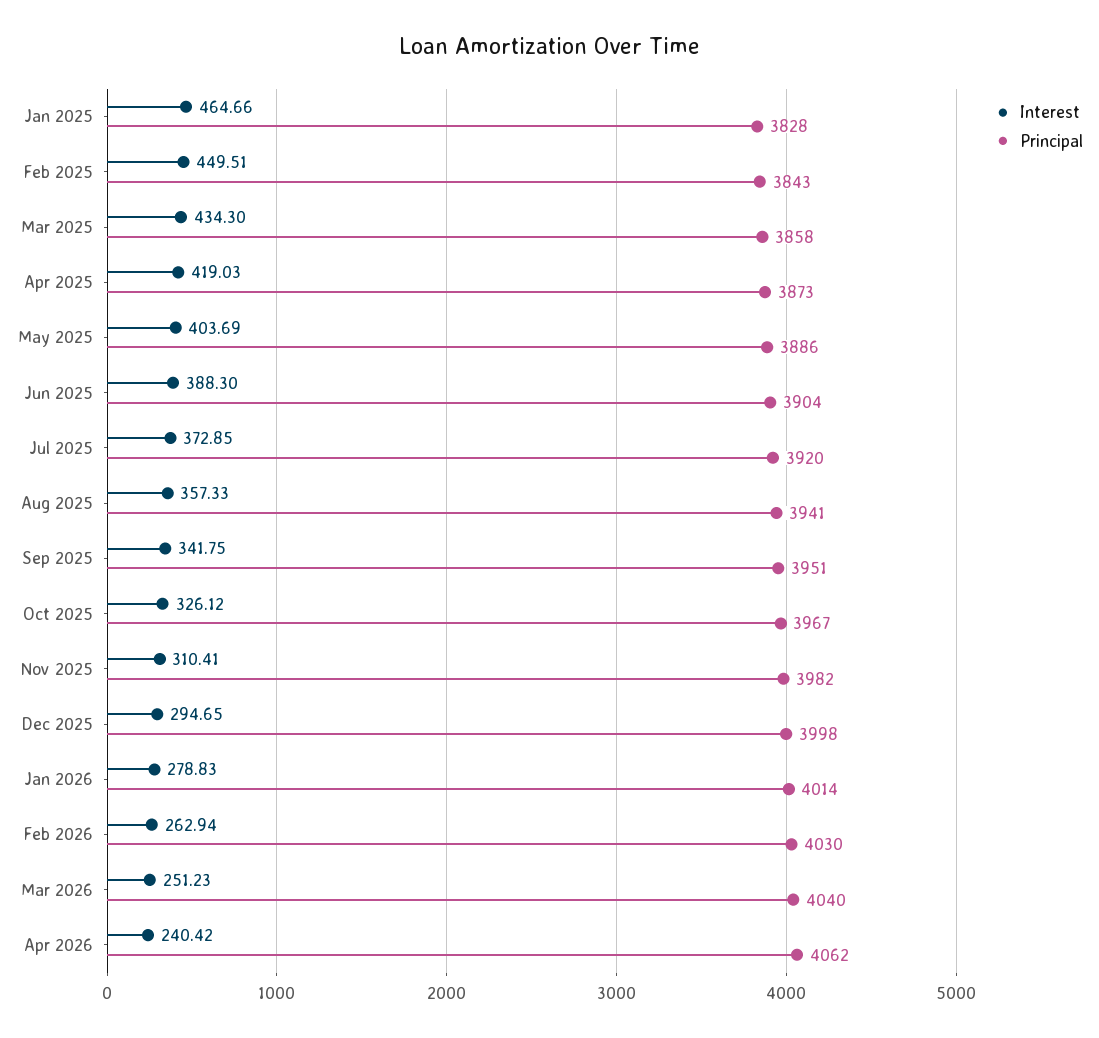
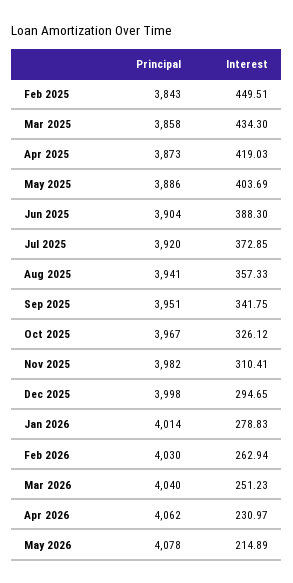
Interest, Jan 2025: 464.66 -> none
Principal, Jan 2025: 3828 -> none
Interest, Apr 2026: 240.42 -> 230.97
Principal, May 2026: none -> 4078
Interest, May 2026: none -> 214.89

